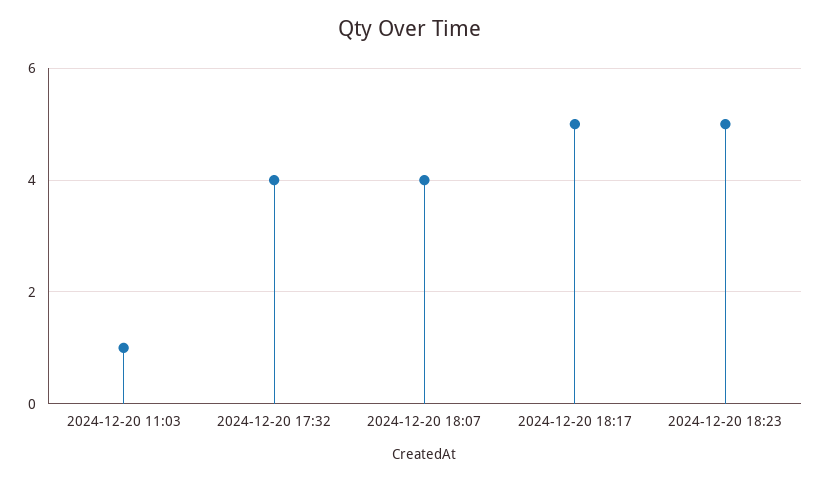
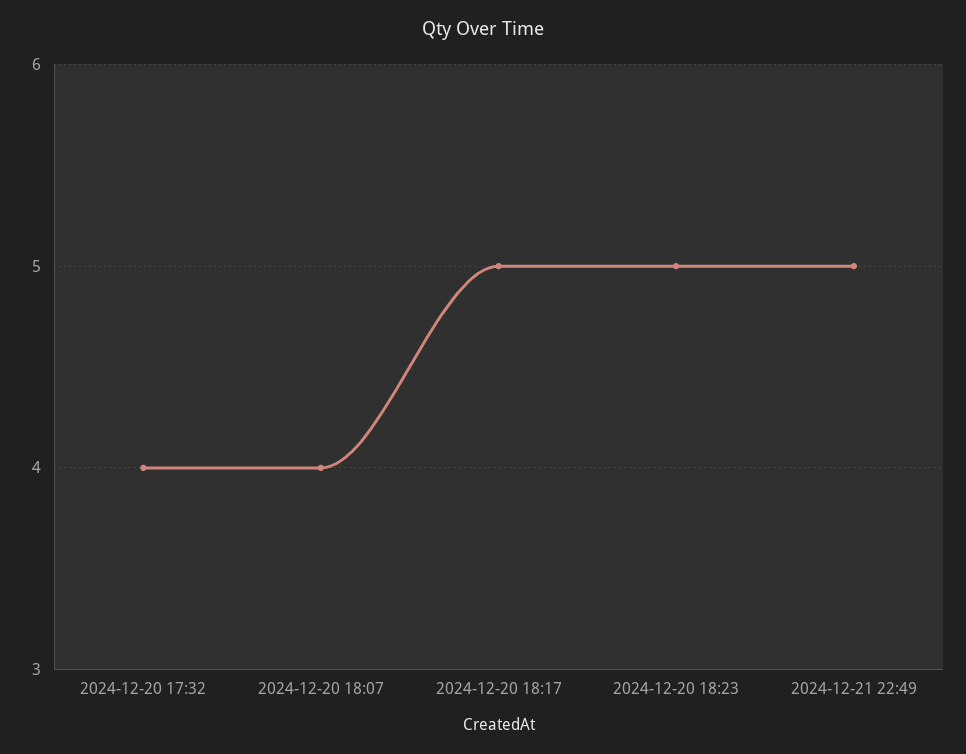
2024-12-20 11:03: 1 -> none
2024-12-21 22:49: none -> 5

